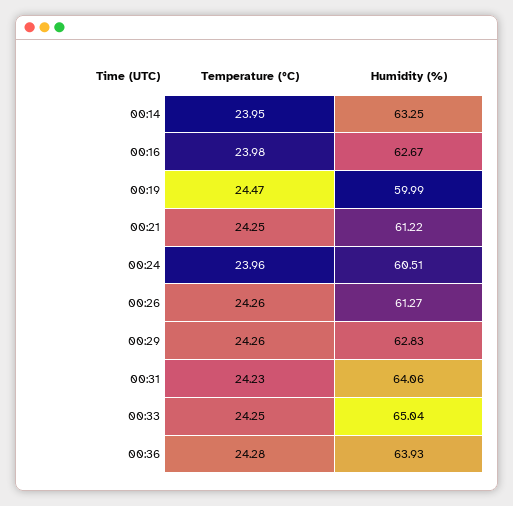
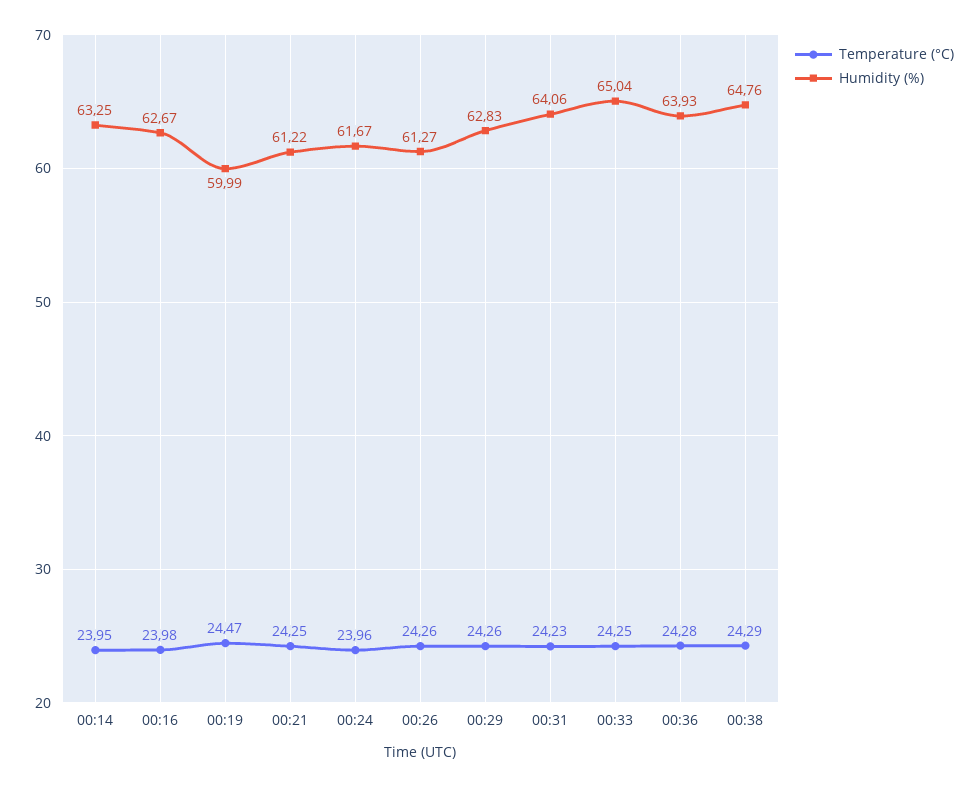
Humidity (%), 00:24: 60.51 -> 61.67
Temperature (°C), 00:38: none -> 24.29
Humidity (%), 00:38: none -> 64.76

